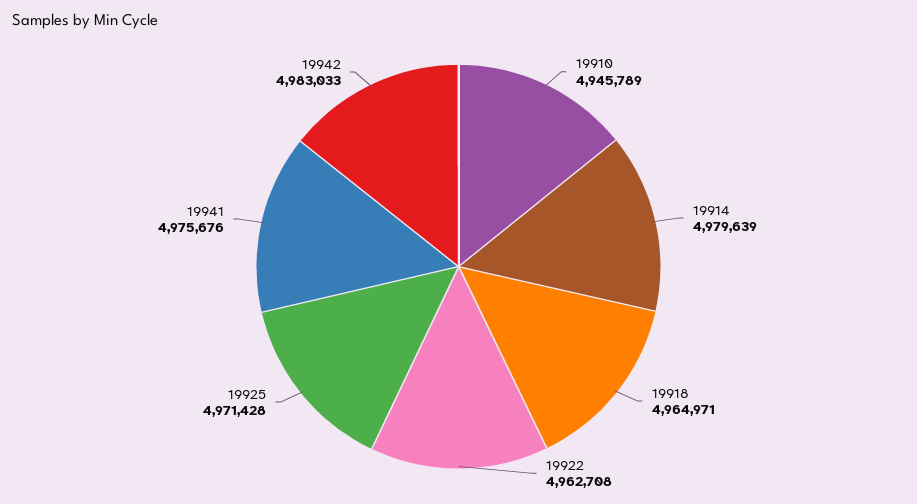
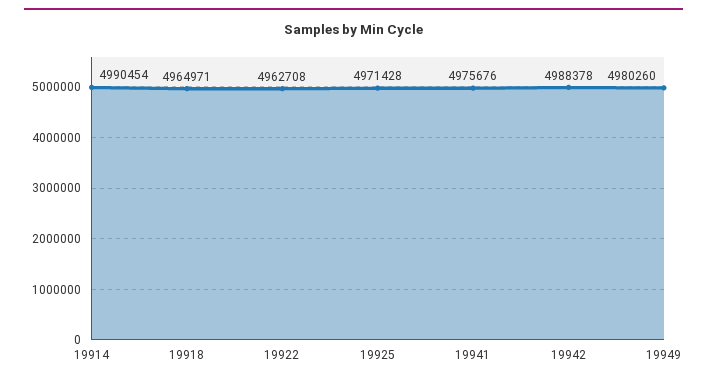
19910: 4945789 -> none
19914: 4979639 -> 4990454
19942: 4983033 -> 4988378
19949: none -> 4980260

